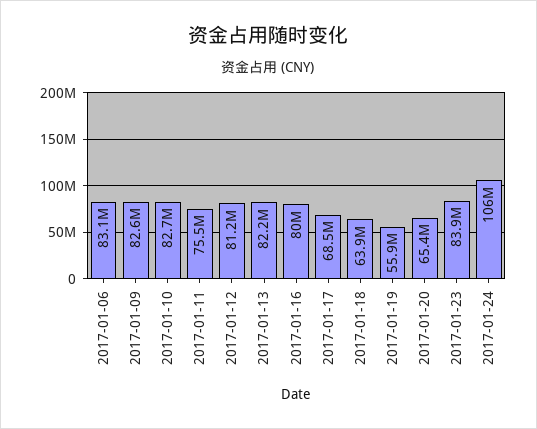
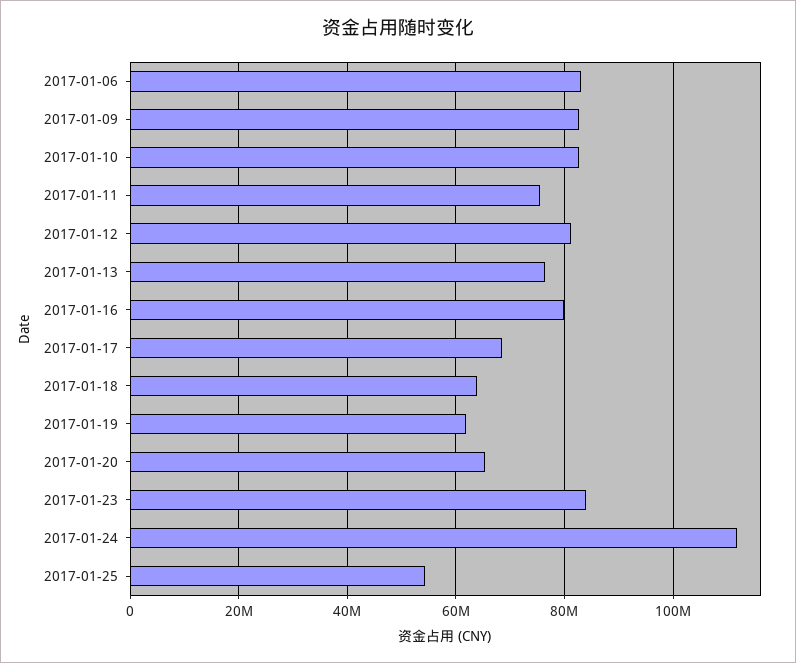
2017-01-13: 82200000 -> 76000000
2017-01-19: 55900000 -> 62000000
2017-01-24: 106000000 -> 112000000
2017-01-25: none -> 54000000

